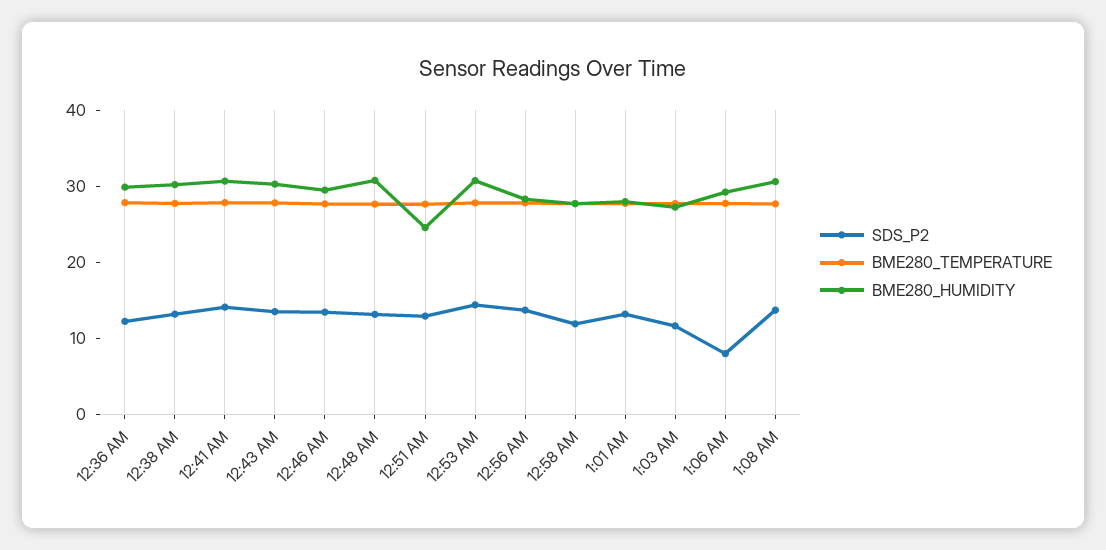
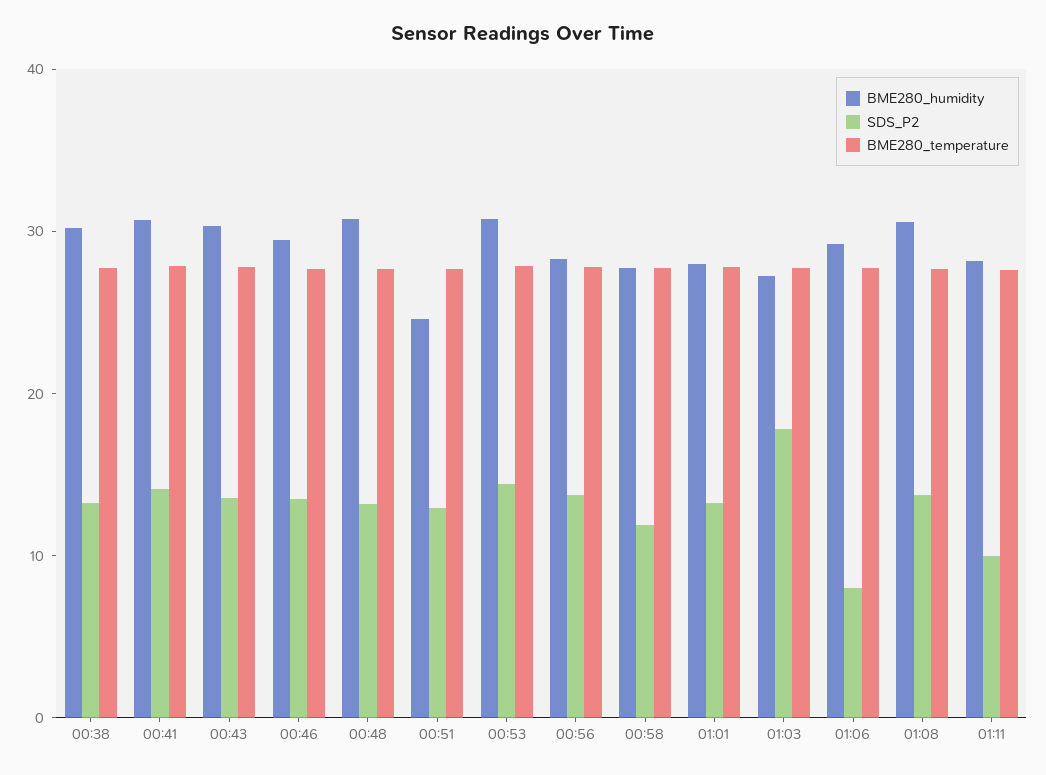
SDS_P2, 12:36 AM: 12 -> none
BME280_TEMPERATURE, 12:36 AM: 28 -> none
BME280_HUMIDITY, 12:36 AM: 30 -> none
SDS_P2, 1:03 AM: 12 -> 18
BME280_HUMIDITY, 01:11: none -> 28
SDS_P2, 01:11: none -> 10
BME280_TEMPERATURE, 01:11: none -> 28

